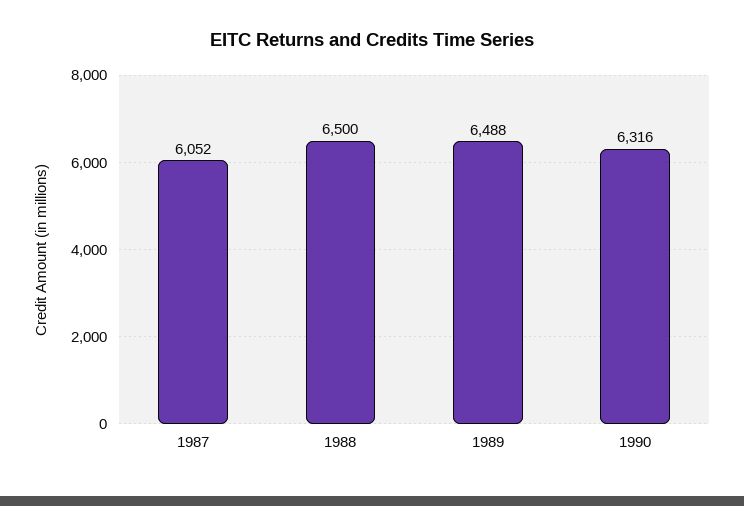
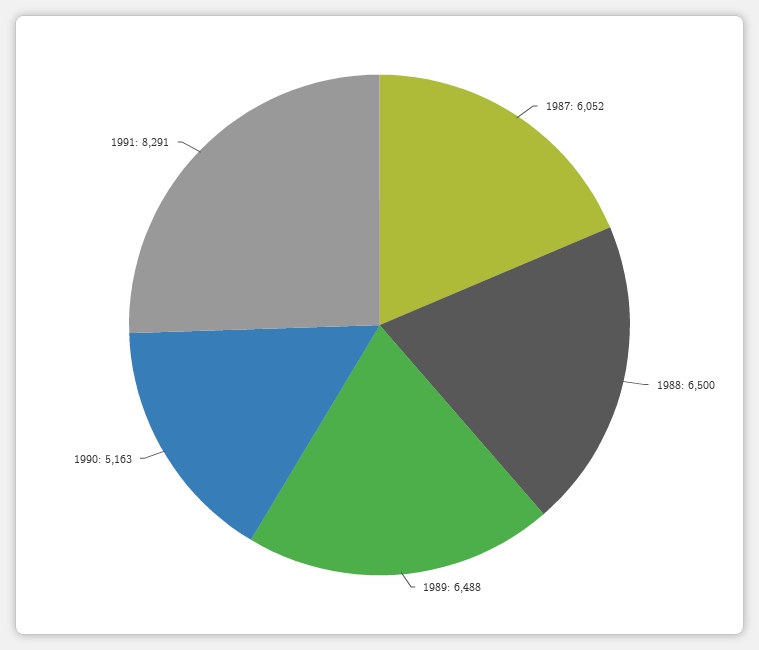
1990: 6316 -> 5163
1991: none -> 8291

